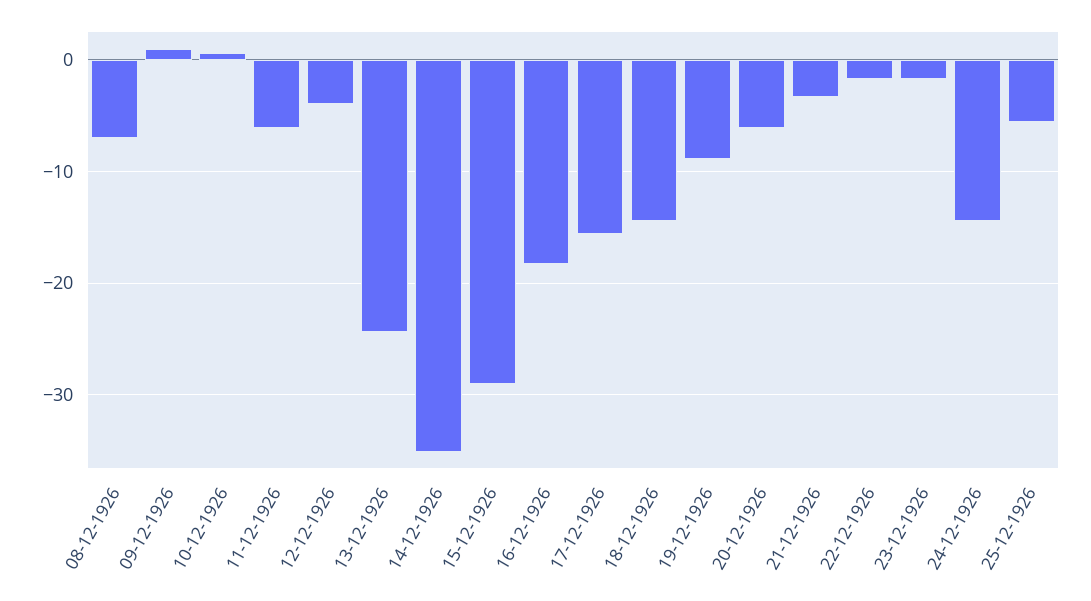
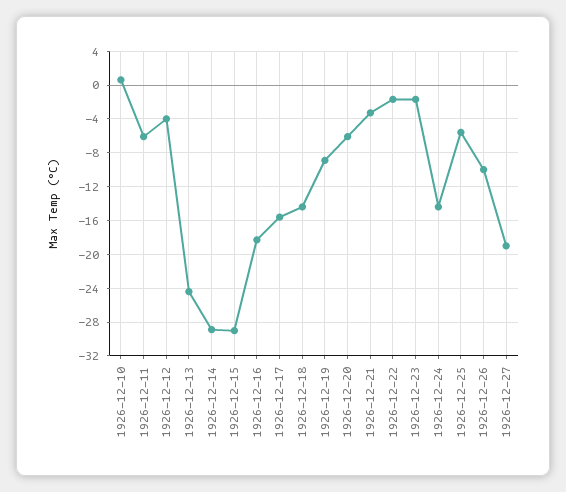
08-12-1926: -7 -> none
09-12-1926: 1 -> none
14-12-1926: -35 -> -29
1926-12-26: none -> -10
1926-12-27: none -> -19

